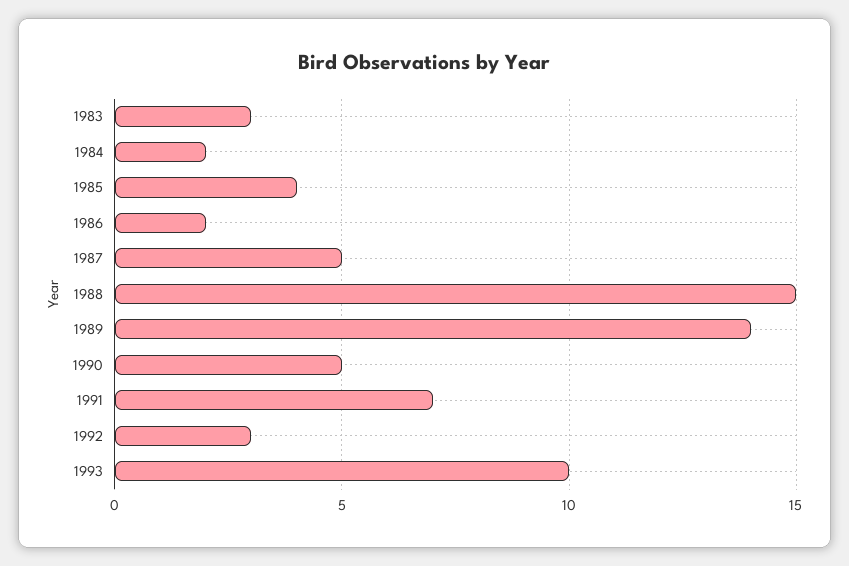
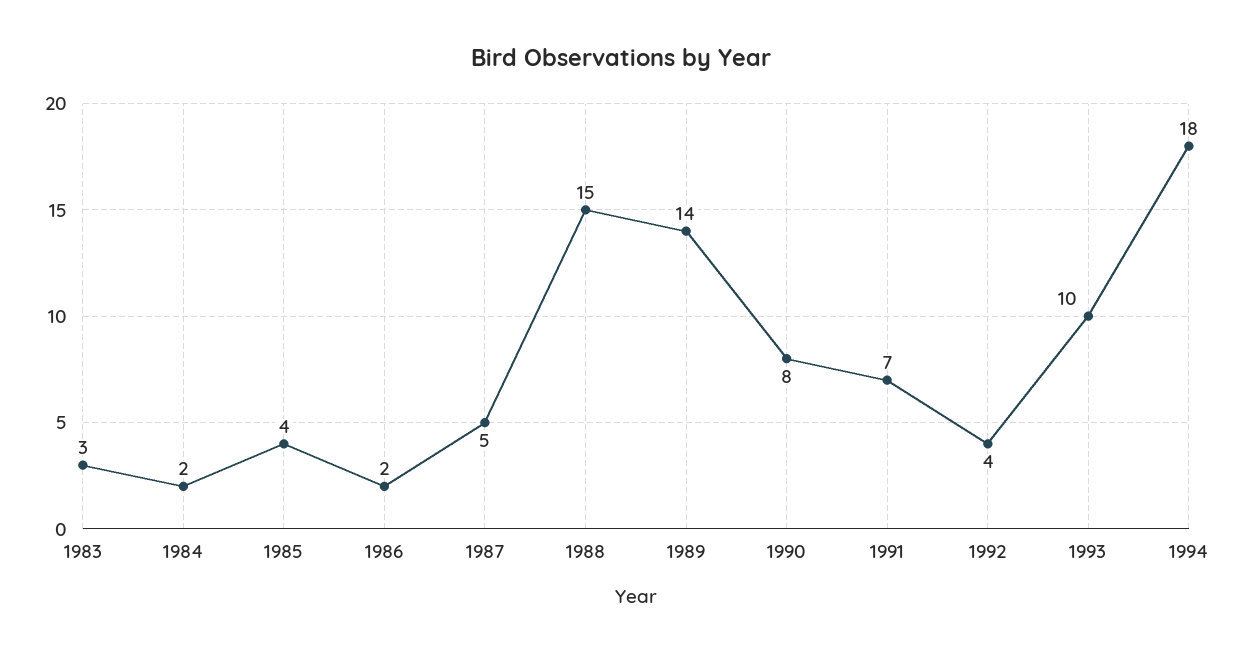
1990: 5 -> 8
1992: 3 -> 4
1994: none -> 18

